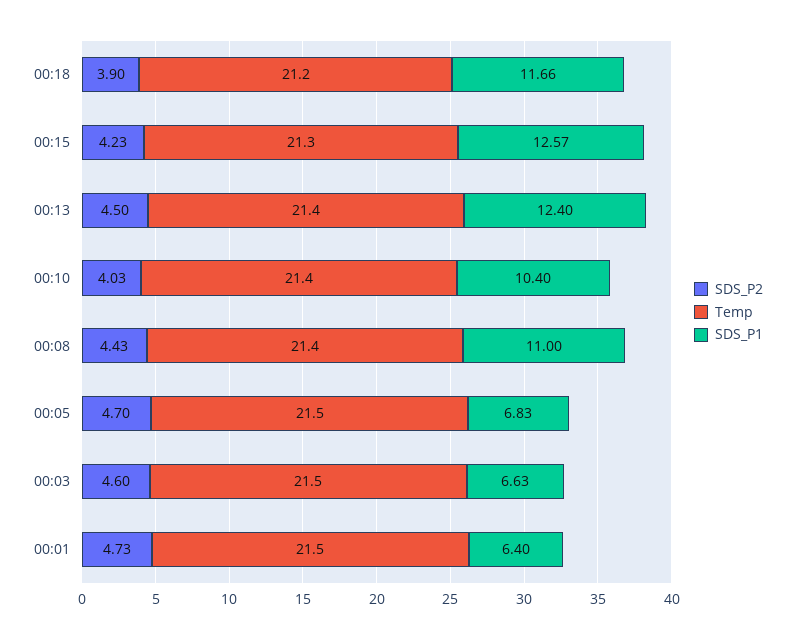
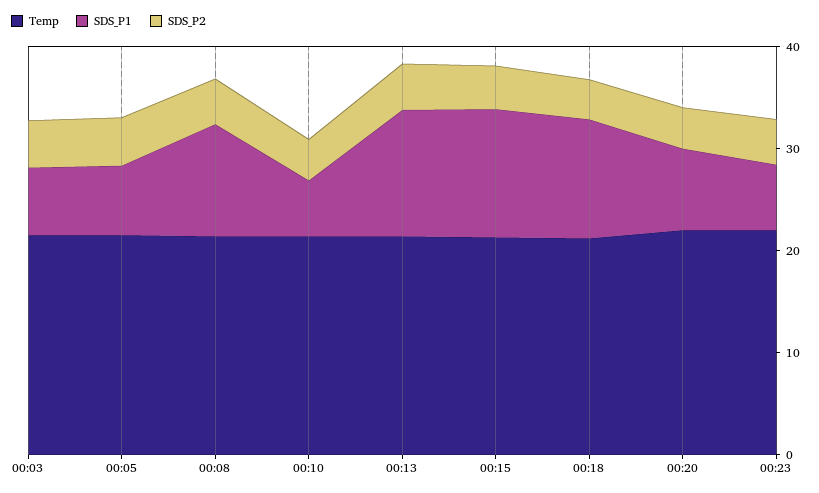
SDS_P1, 00:10: 10.4 -> 6
SDS_P2, 00:01: 4.73 -> none
Temp, 00:01: 21.5 -> none
SDS_P1, 00:01: 6.4 -> none
Temp, 00:20: none -> 22
SDS_P1, 00:20: none -> 8
SDS_P2, 00:20: none -> 4
Temp, 00:23: none -> 22
SDS_P1, 00:23: none -> 6
SDS_P2, 00:23: none -> 4

